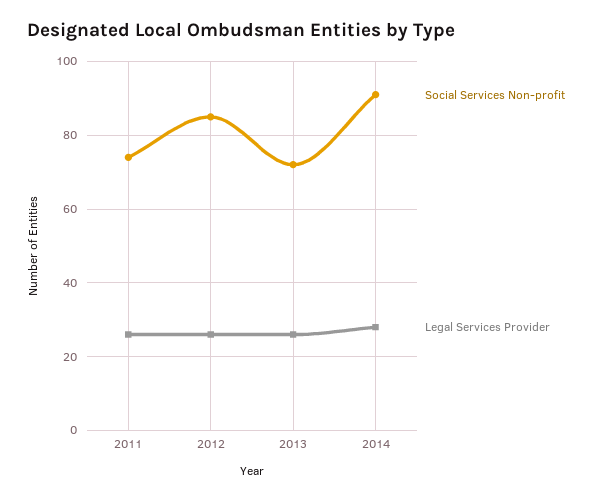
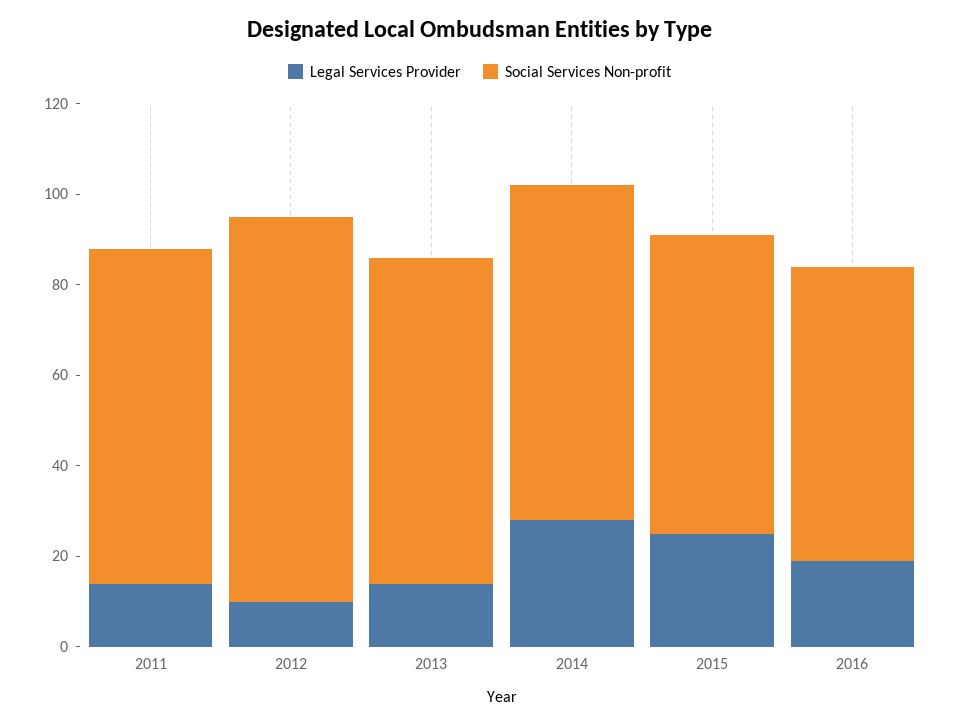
Legal Services Provider, 2011: 25 -> 15
Legal Services Provider, 2012: 25 -> 10
Legal Services Provider, 2013: 25 -> 15
Social Services Non-profit, 2014: 90 -> 75
Legal Services Provider, 2015: none -> 25
Social Services Non-profit, 2015: none -> 65
Legal Services Provider, 2016: none -> 20
Social Services Non-profit, 2016: none -> 65

